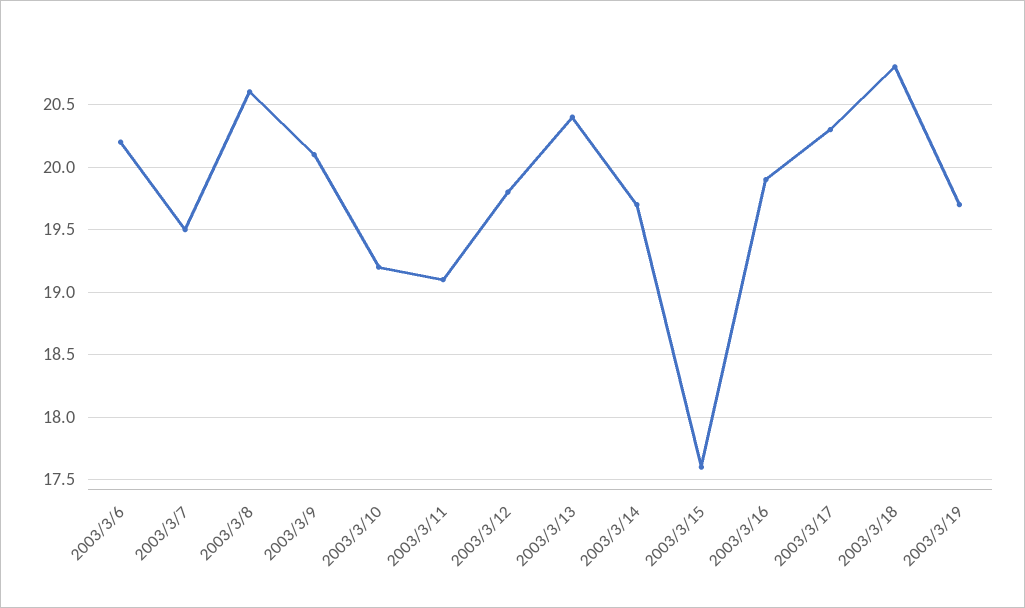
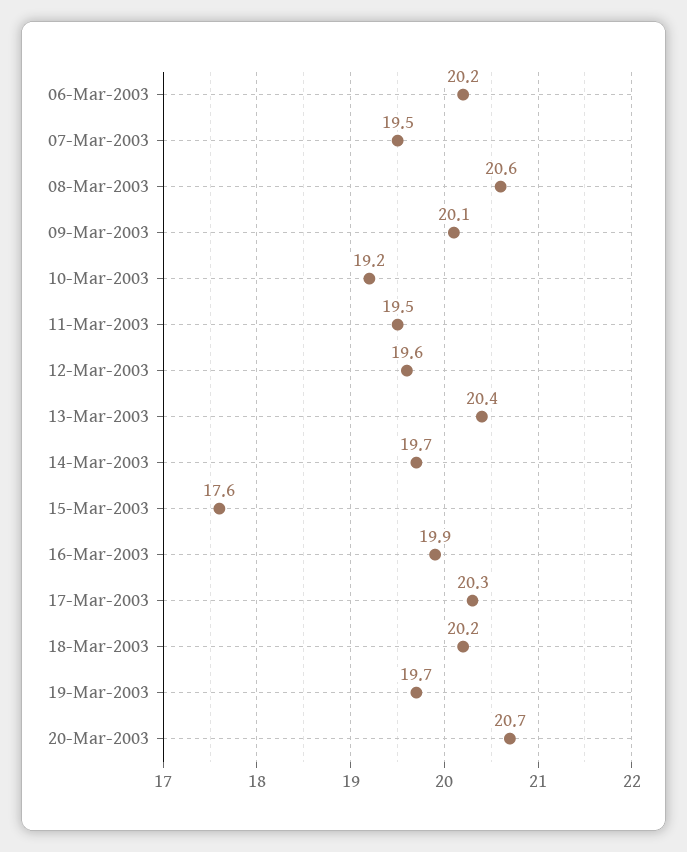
2003/3/11: 19.1 -> 19.5
2003/3/12: 19.8 -> 19.6
2003/3/18: 20.8 -> 20.2
20-Mar-2003: none -> 20.7

